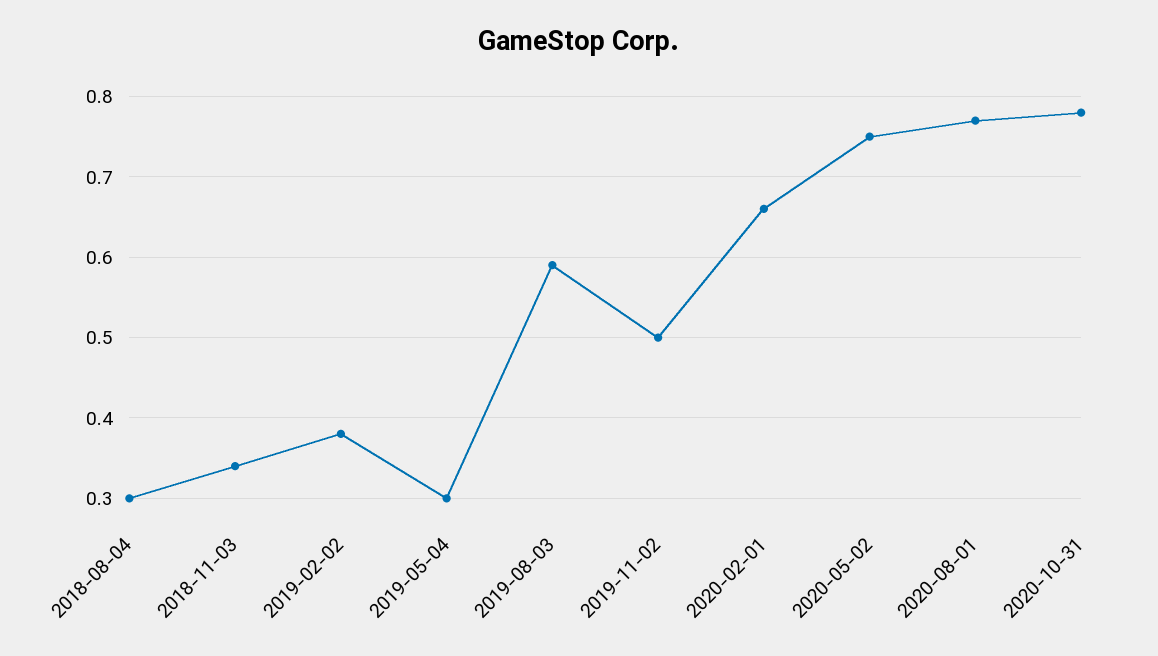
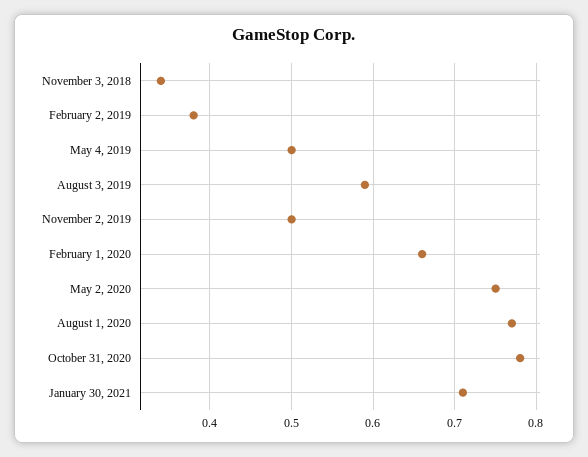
2018-08-04: 0.3 -> none
2019-05-04: 0.3 -> 0.5
January 30, 2021: none -> 0.71

